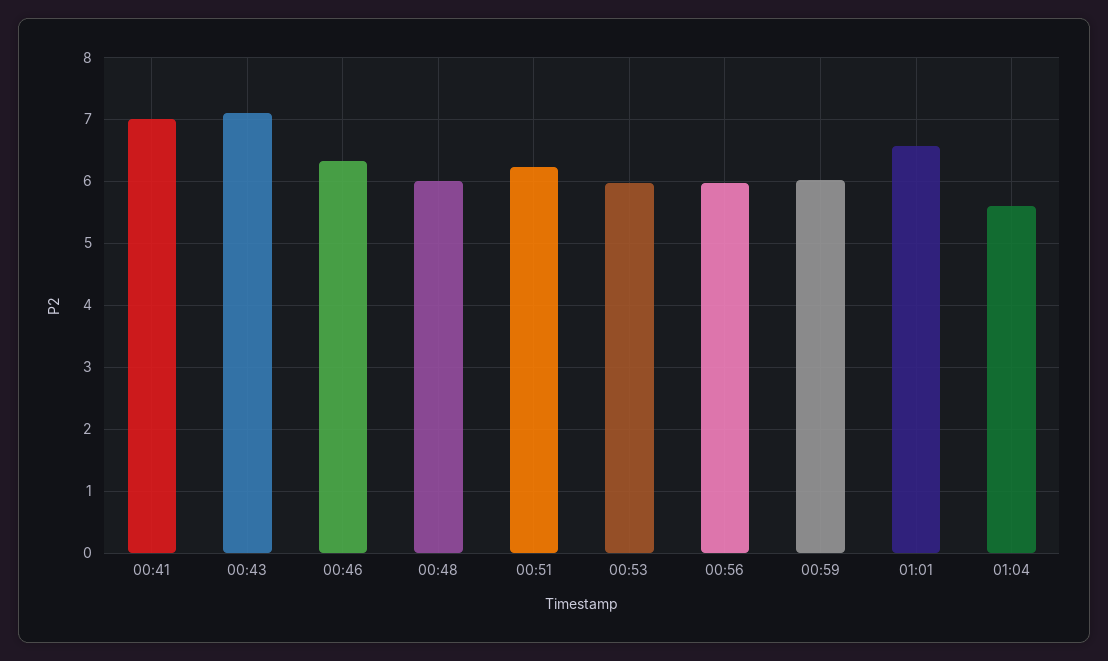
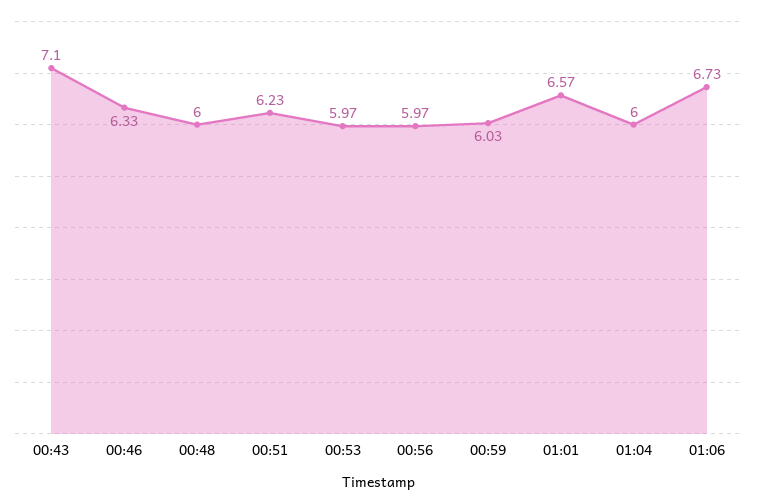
00:41: 7 -> none
01:04: 5.6 -> 6
01:06: none -> 6.73

